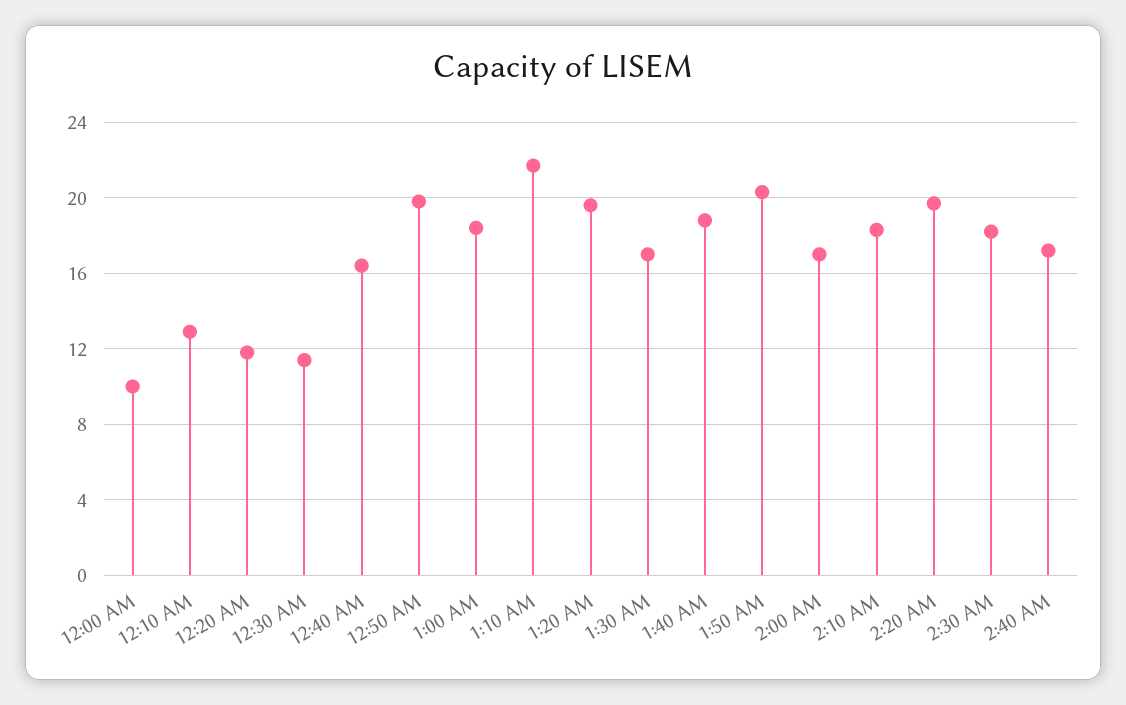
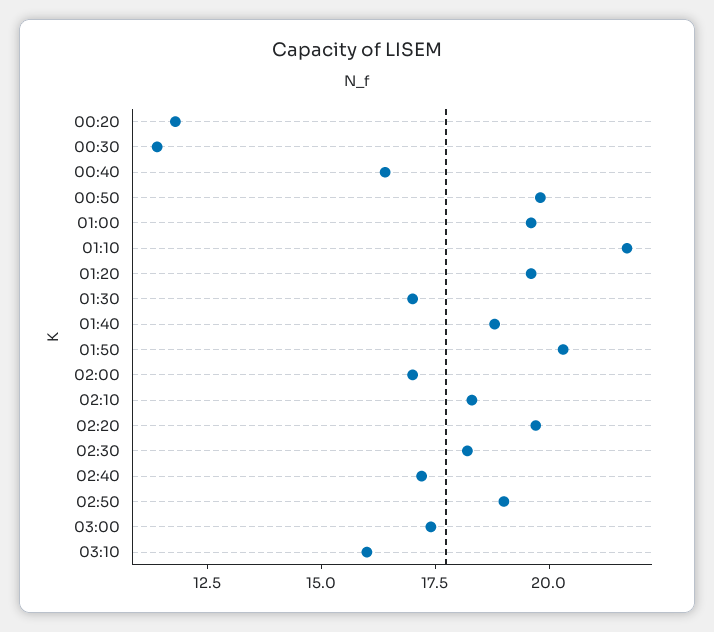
12:00 AM: 10 -> none
12:10 AM: 13 -> none
1:00 AM: 18.5 -> 19.5
02:50: none -> 19
03:00: none -> 17.5
03:10: none -> 16

